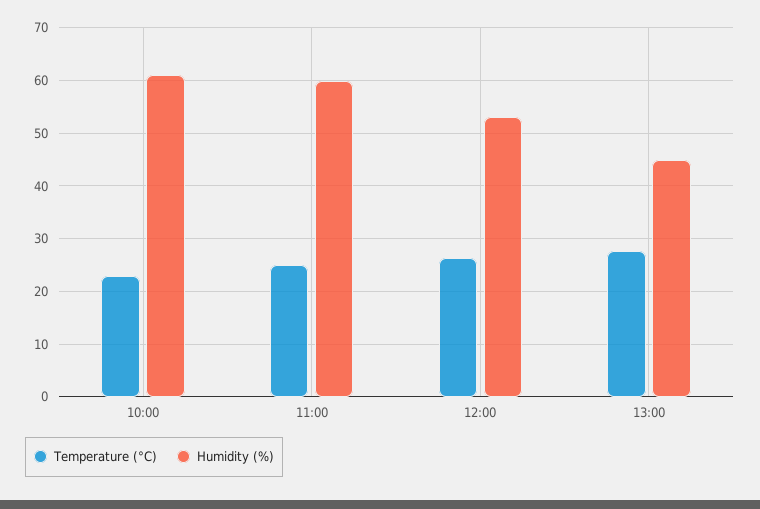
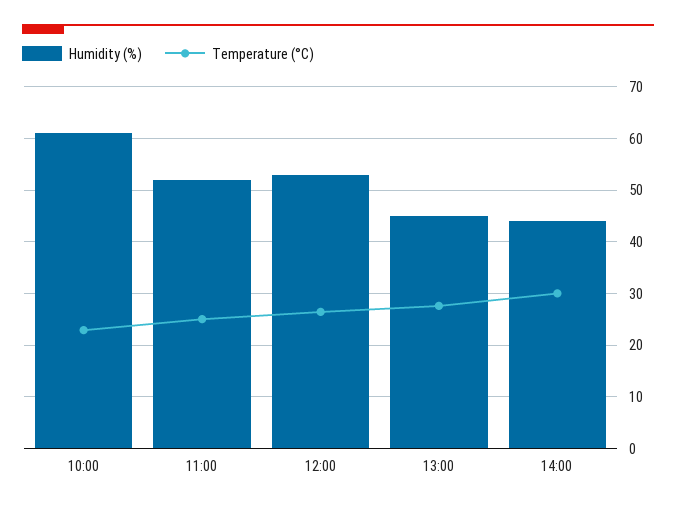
Humidity (%), 11:00: 60 -> 52
Humidity (%), 14:00: none -> 44
Temperature (°C), 14:00: none -> 30

